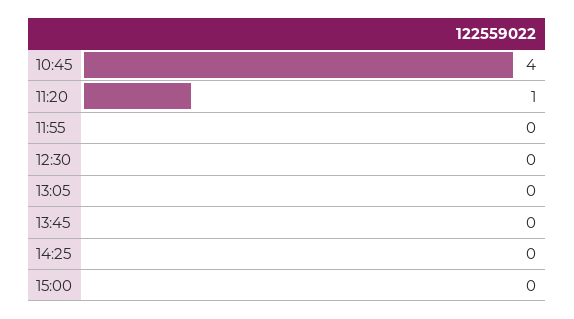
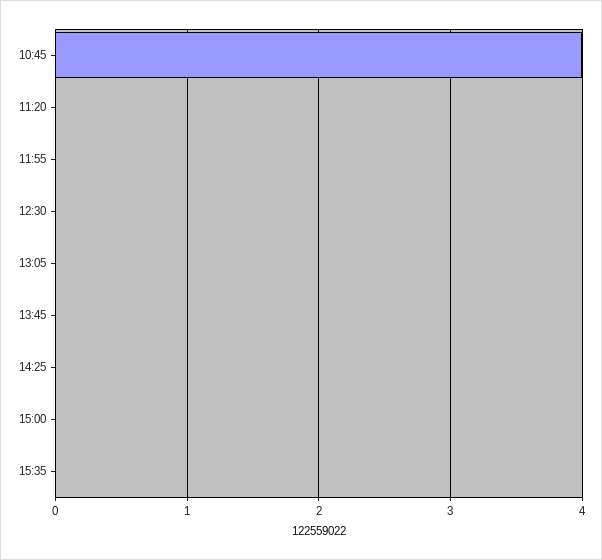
11:20: 1 -> 0
15:35: none -> 0

